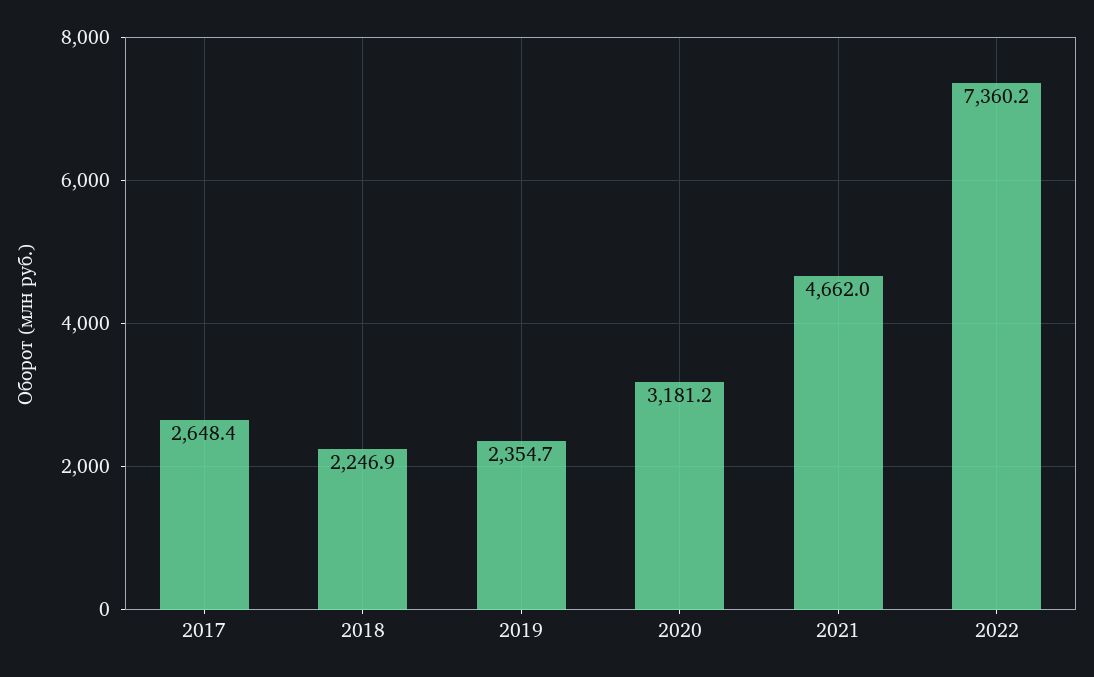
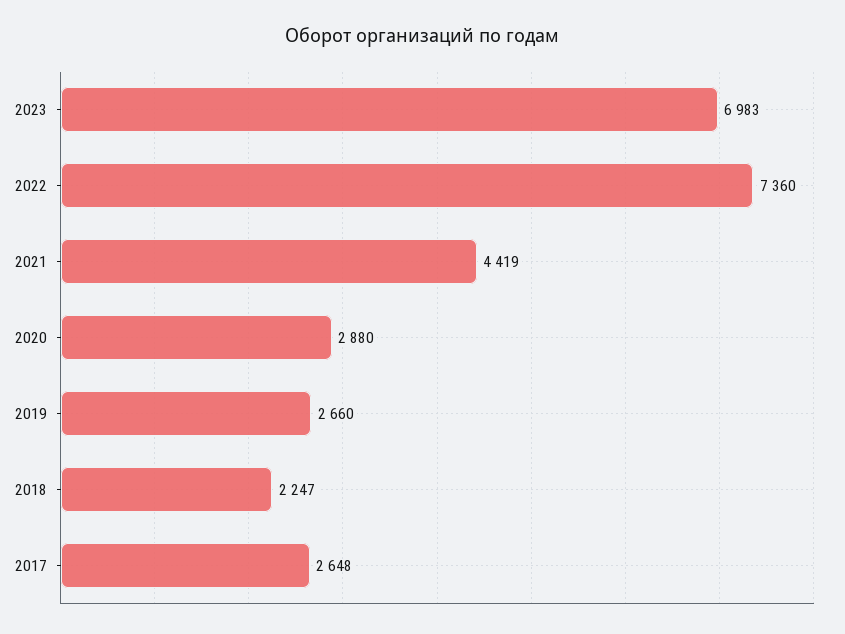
2019: 2354.7 -> 2660
2020: 3181.2 -> 2880
2021: 4662 -> 4419
2023: none -> 6983

